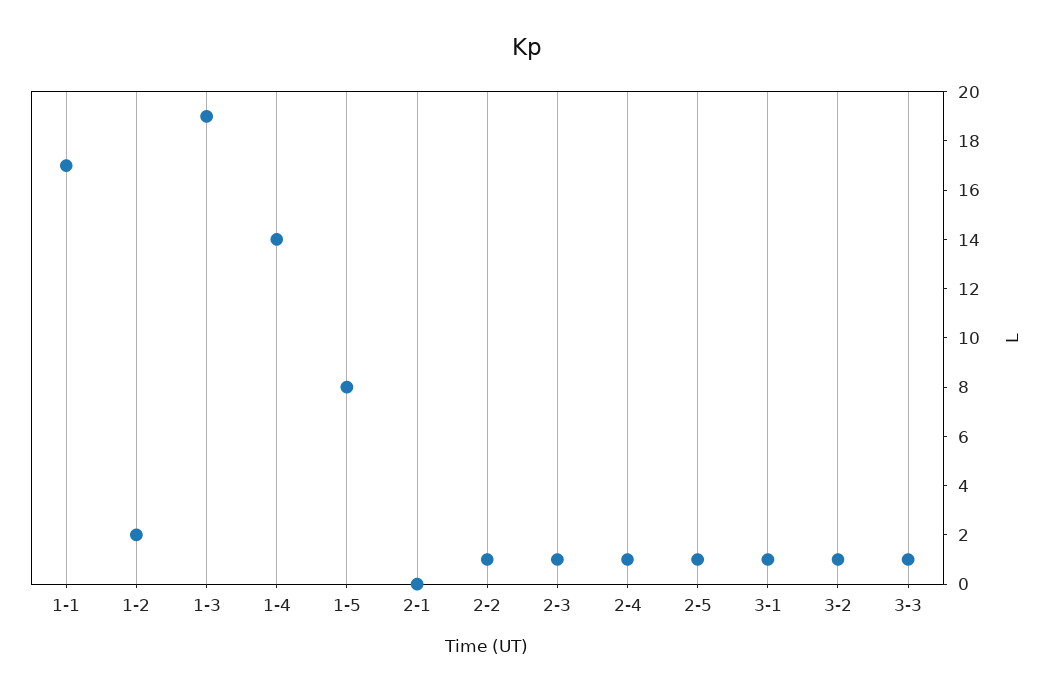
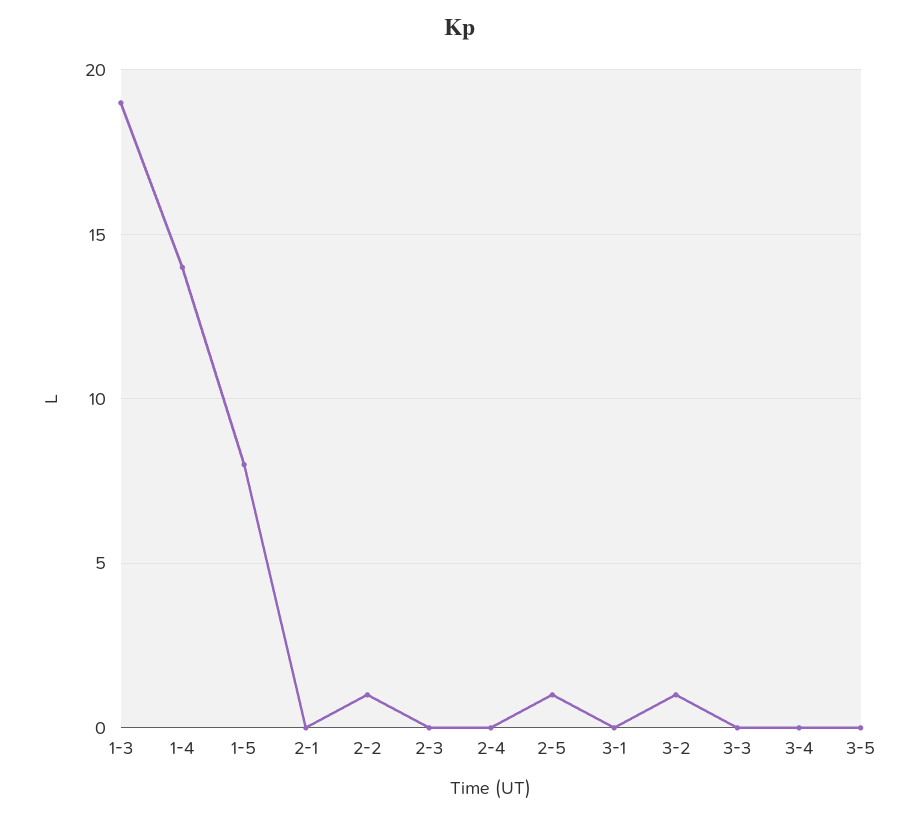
1-1: 17 -> none
1-2: 2 -> none
2-3: 1 -> 0
2-4: 1 -> 0
3-1: 1 -> 0
3-3: 1 -> 0
3-4: none -> 0
3-5: none -> 0

